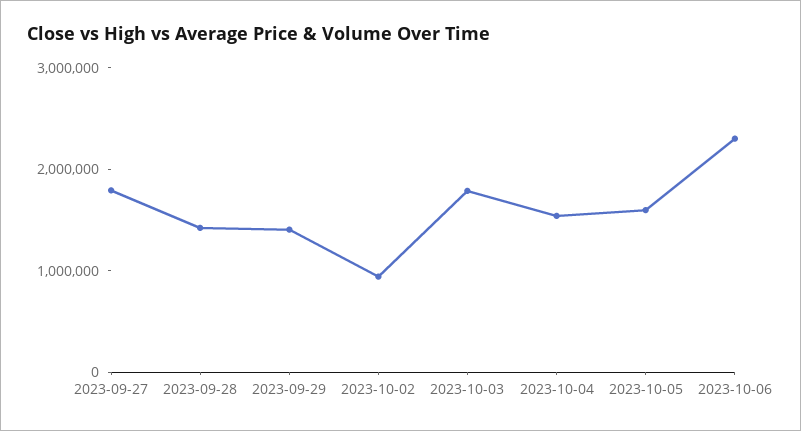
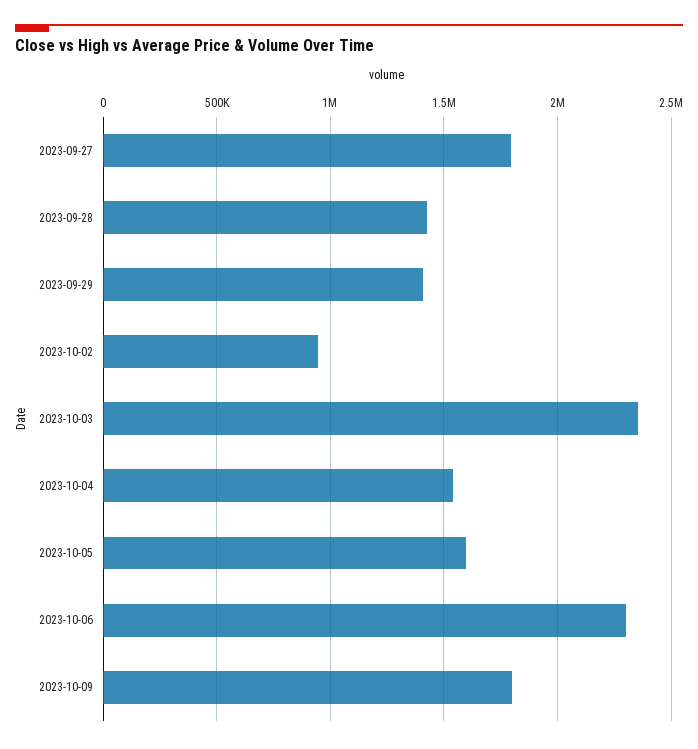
2023-10-03: 1800000 -> 2350000
2023-10-09: none -> 1800000

